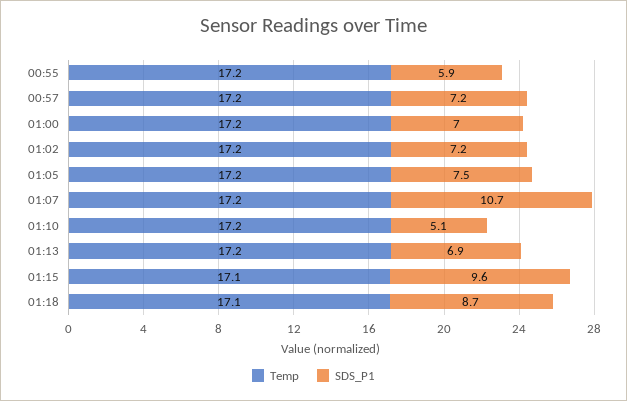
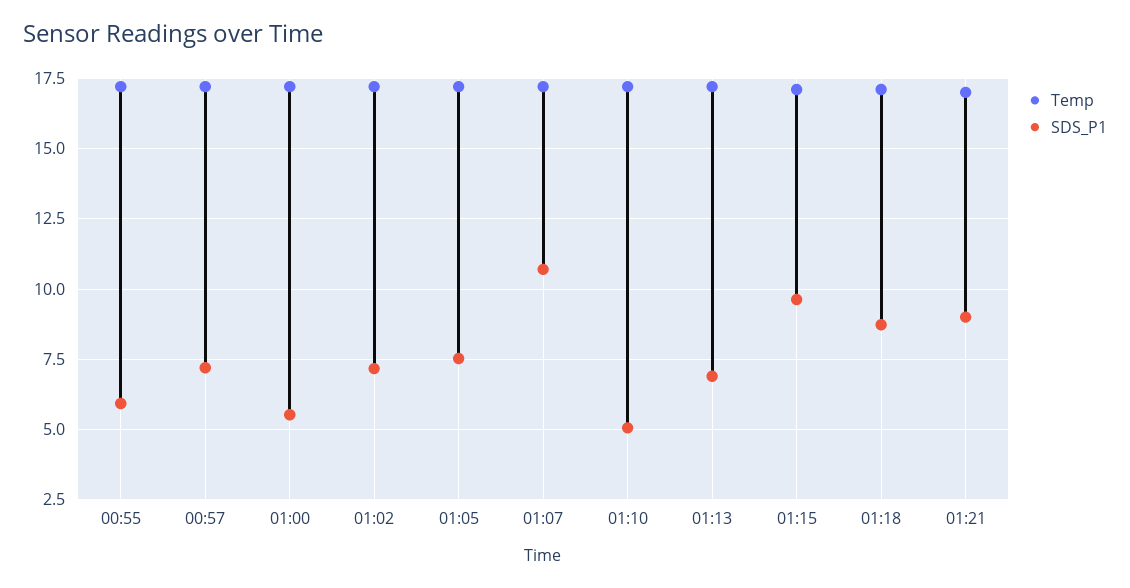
SDS_P1, 01:00: 7 -> 5.5
Temp, 01:21: none -> 17
SDS_P1, 01:21: none -> 9

